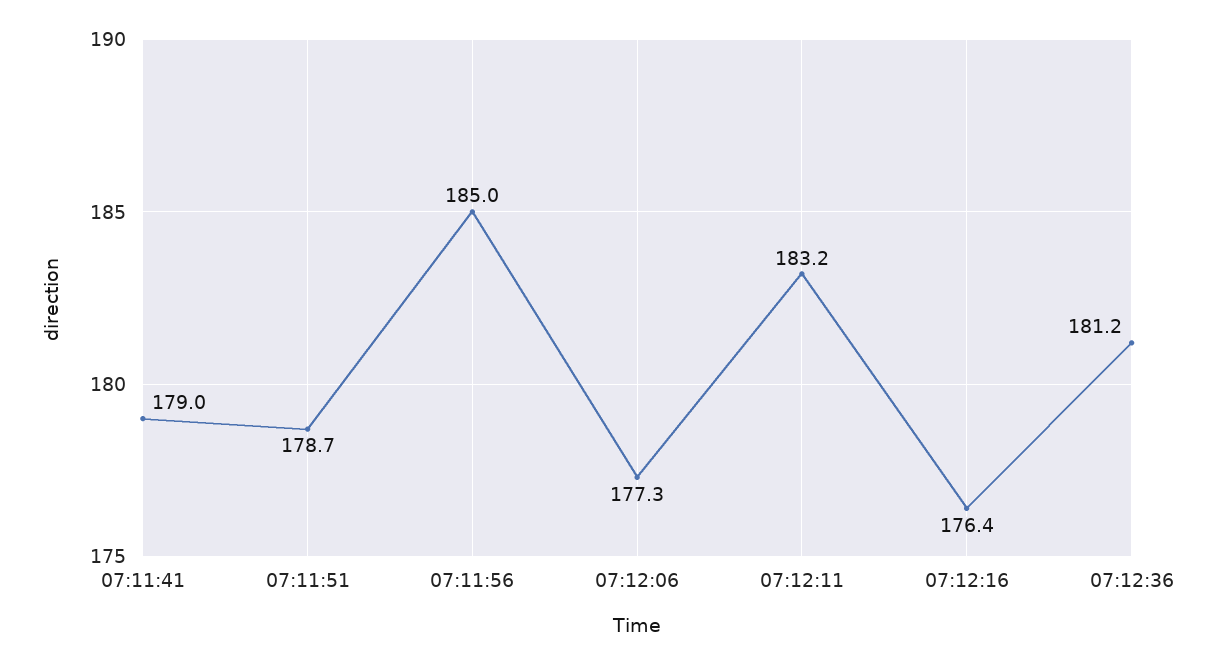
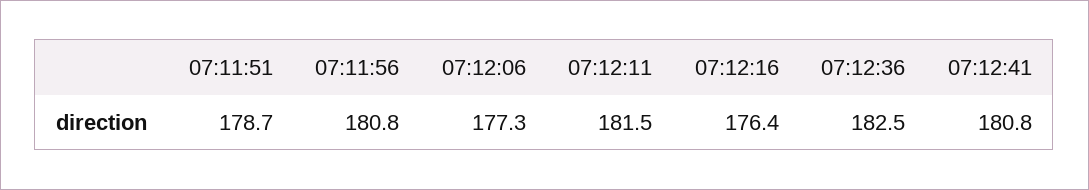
07:11:41: 179 -> none
07:11:56: 185 -> 180.8
07:12:11: 183.2 -> 181.5
07:12:36: 181.2 -> 182.5
07:12:41: none -> 180.8

